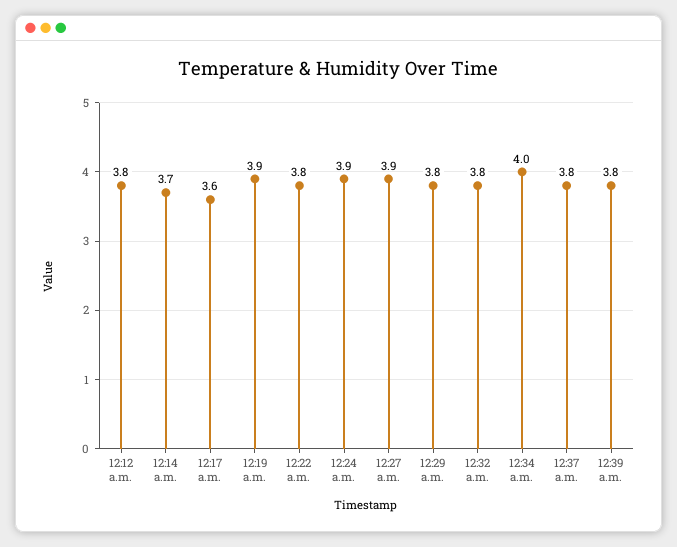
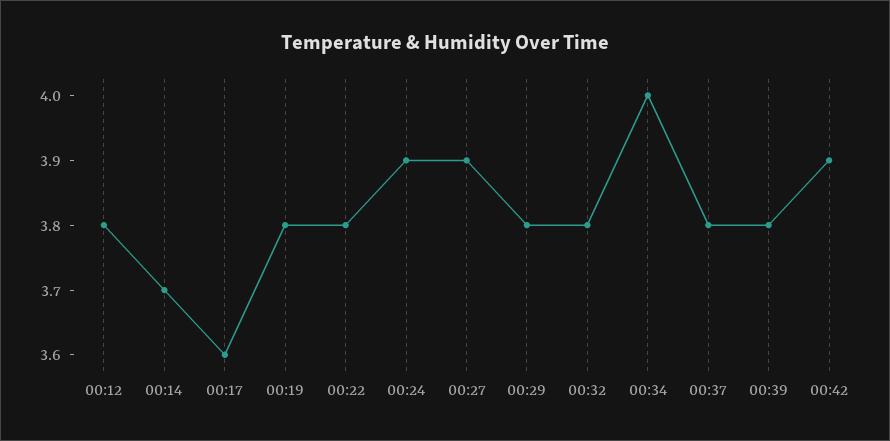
12:19 a.m.: 3.9 -> 3.8
00:42: none -> 3.9

